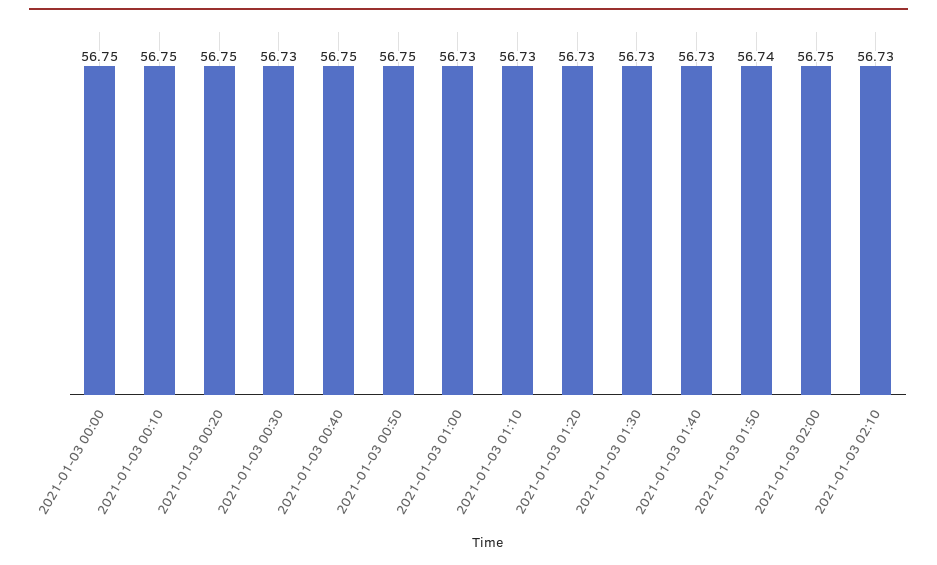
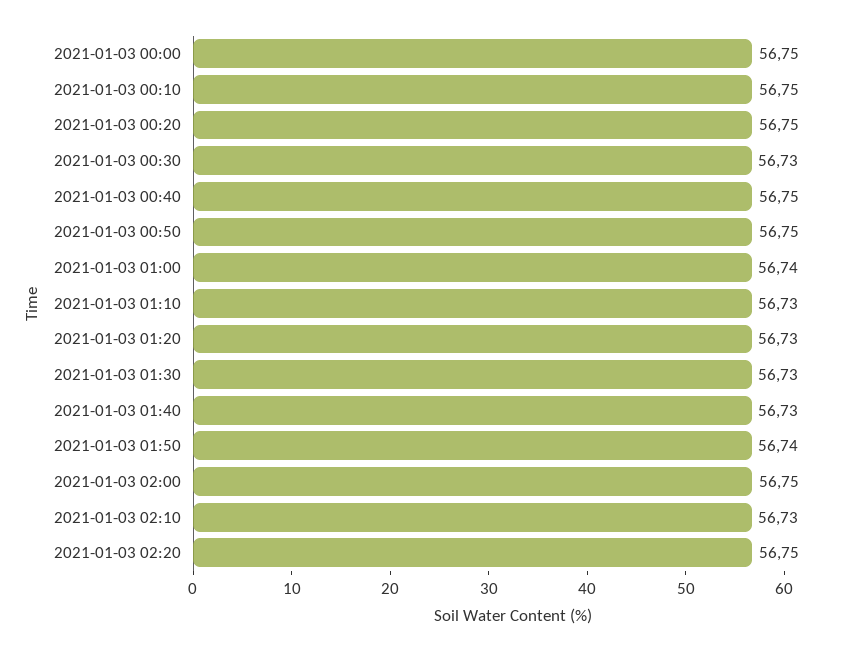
2021-01-03 01:00: 56.73 -> 56.74
2021-01-03 02:20: none -> 56.75

